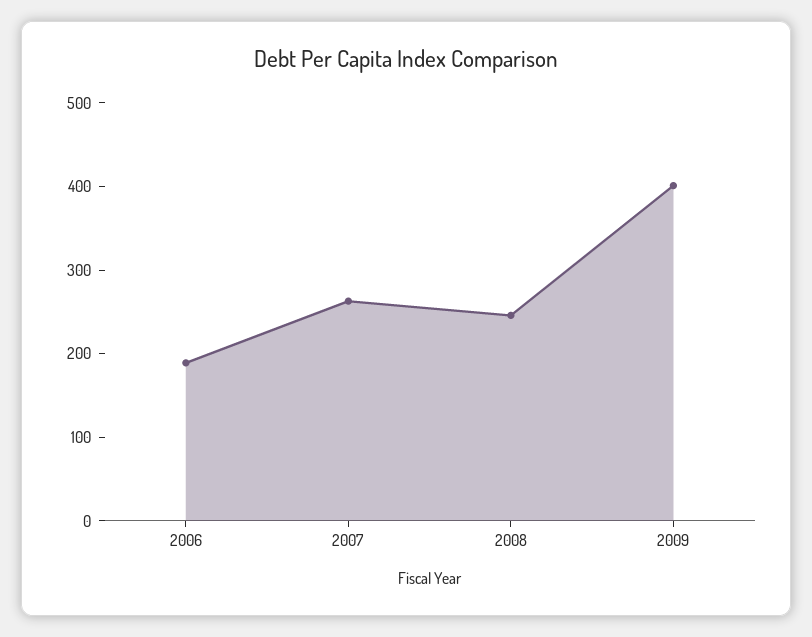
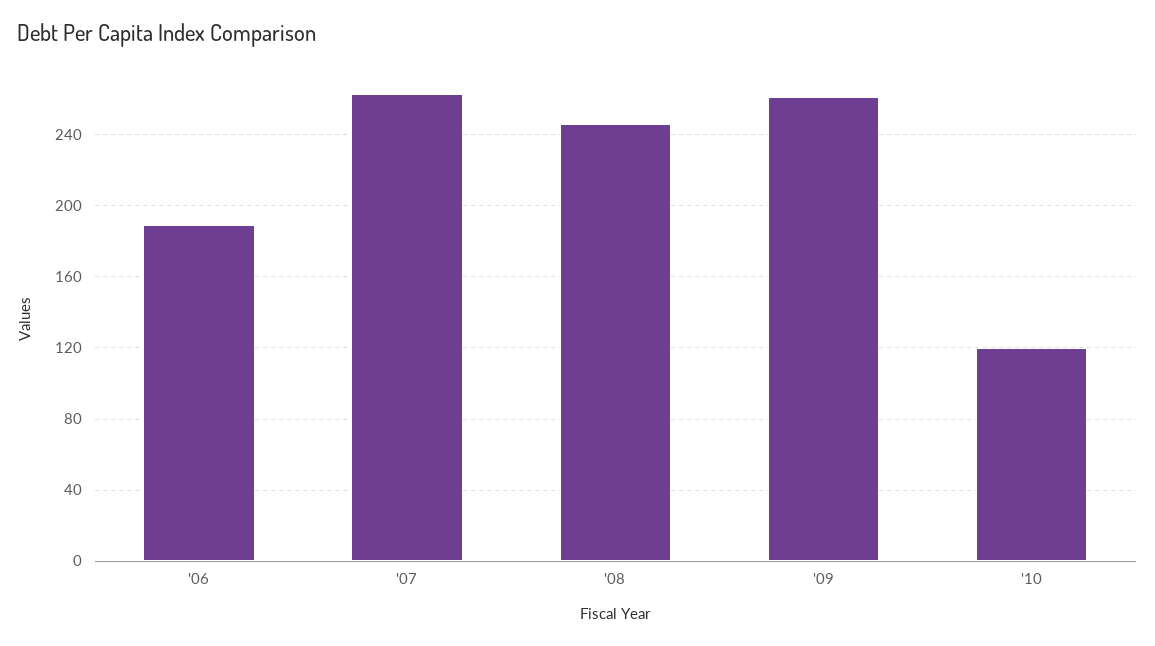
2009: 400 -> 260
'10: none -> 120

